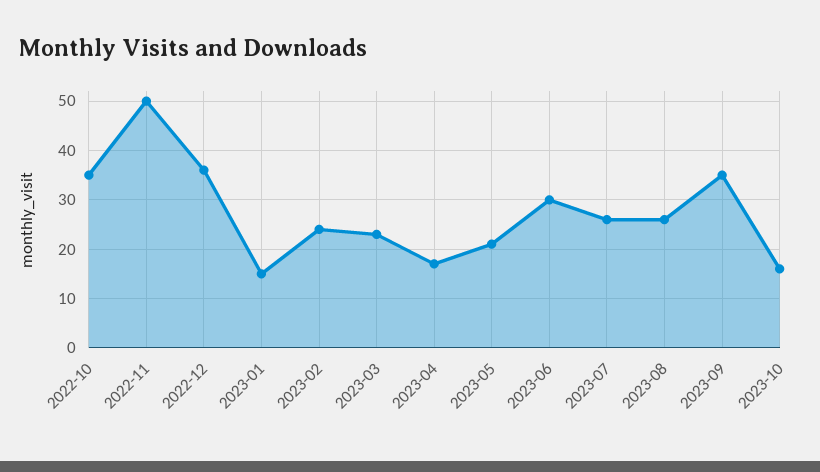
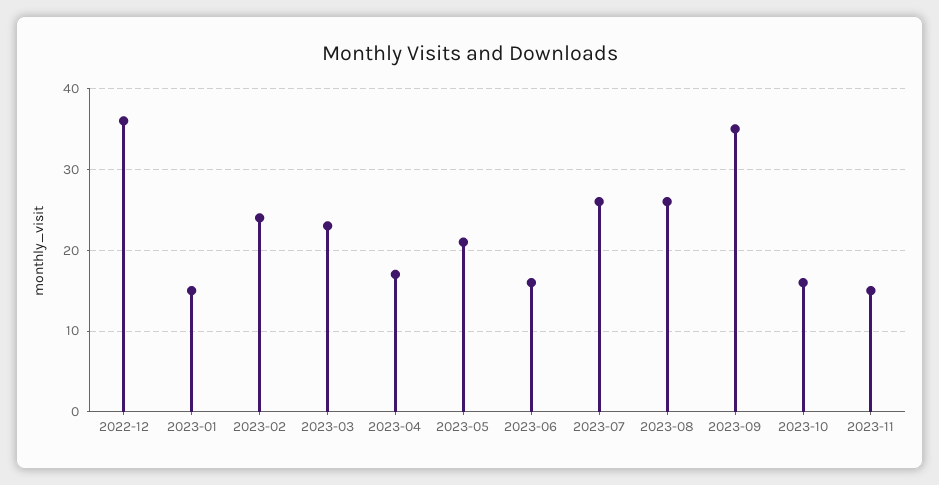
2022-10: 35 -> none
2022-11: 50 -> none
2023-06: 30 -> 16
2023-11: none -> 15

